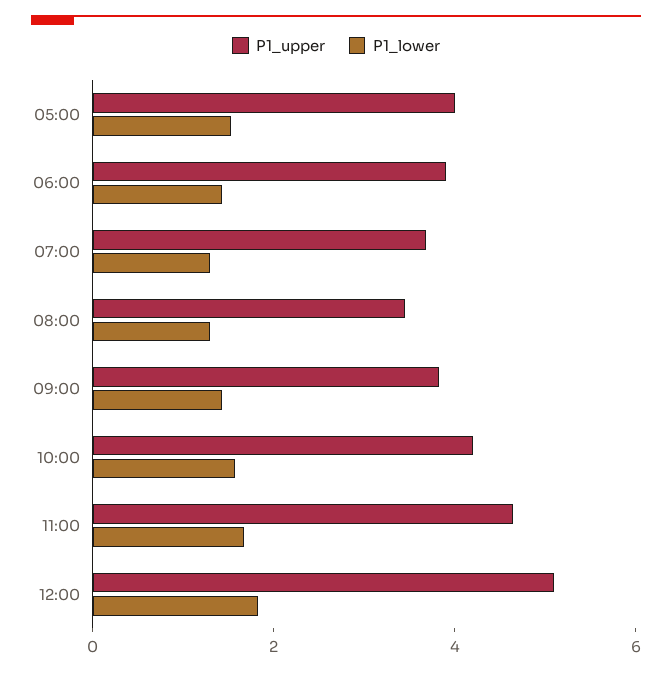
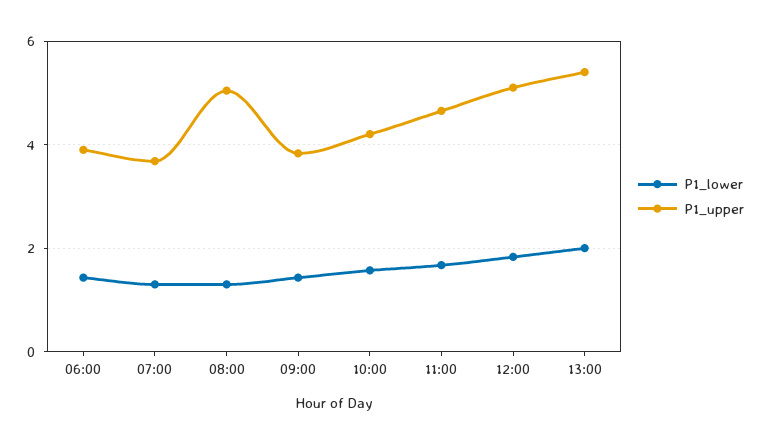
P1_upper, 05:00: 4 -> none
P1_lower, 05:00: 1.5 -> none
P1_upper, 08:00: 3.5 -> 5
P1_lower, 13:00: none -> 2
P1_upper, 13:00: none -> 5.4

